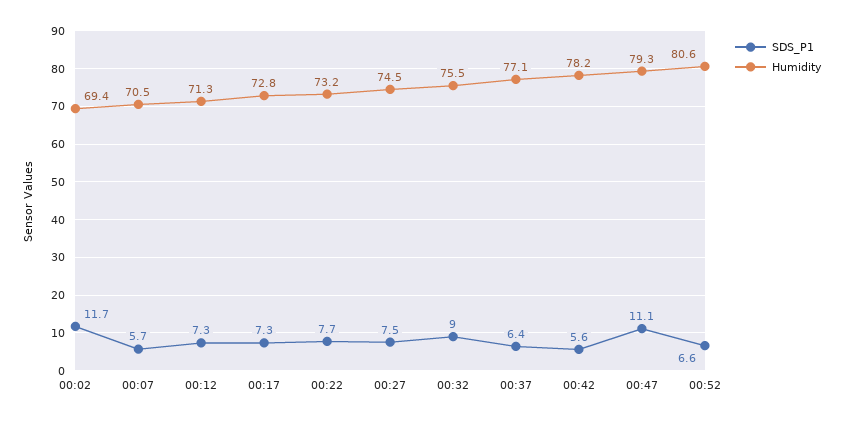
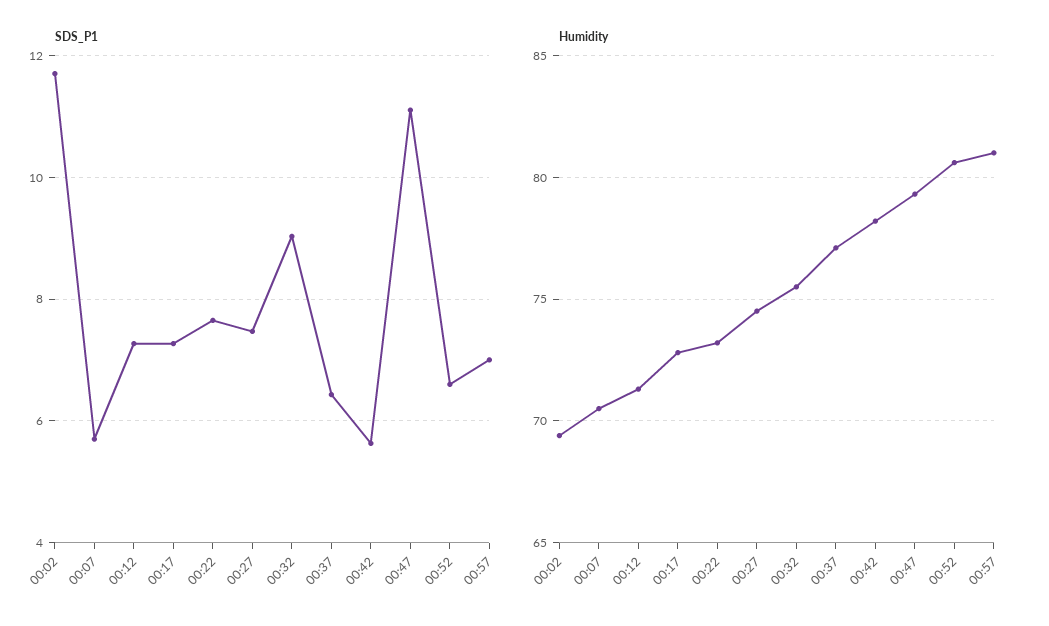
SDS_P1, 00:57: none -> 7
Humidity, 00:57: none -> 81

